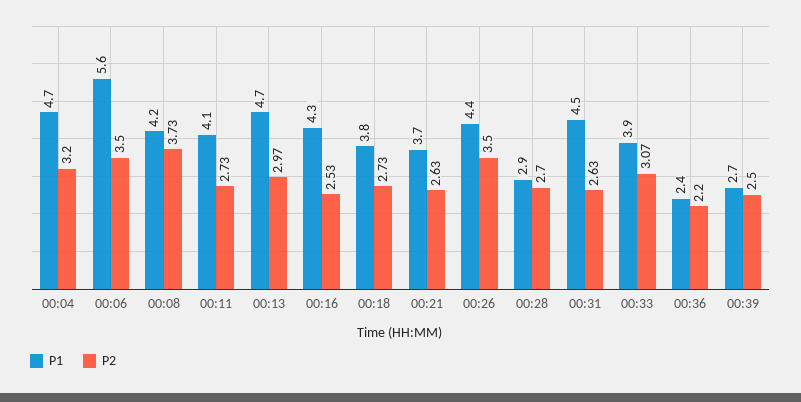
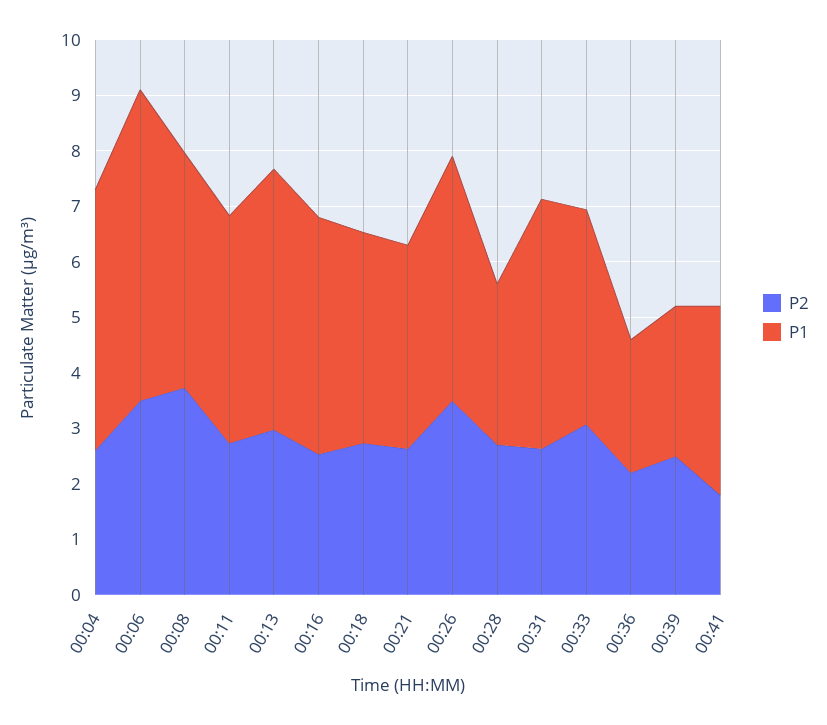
P2, 00:04: 3.2 -> 2.6
P2, 00:41: none -> 1.8
P1, 00:41: none -> 3.4

